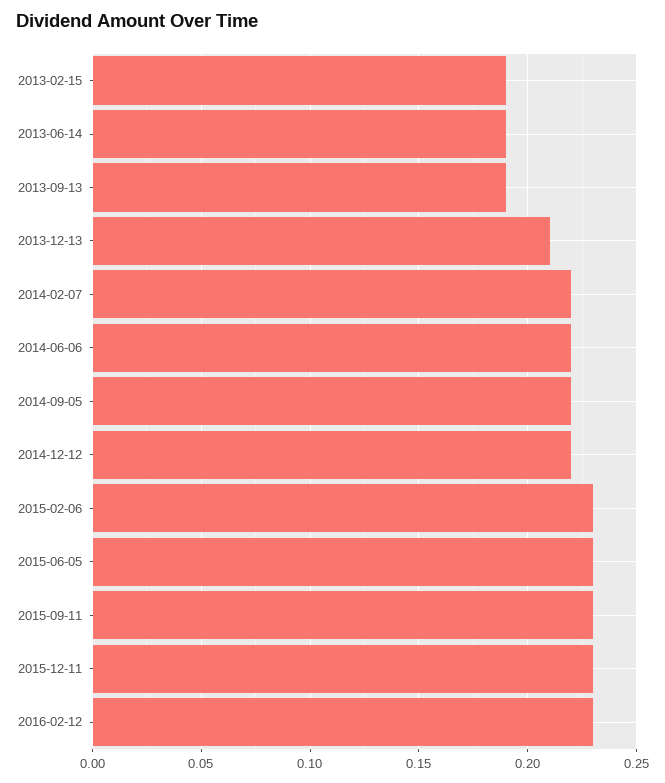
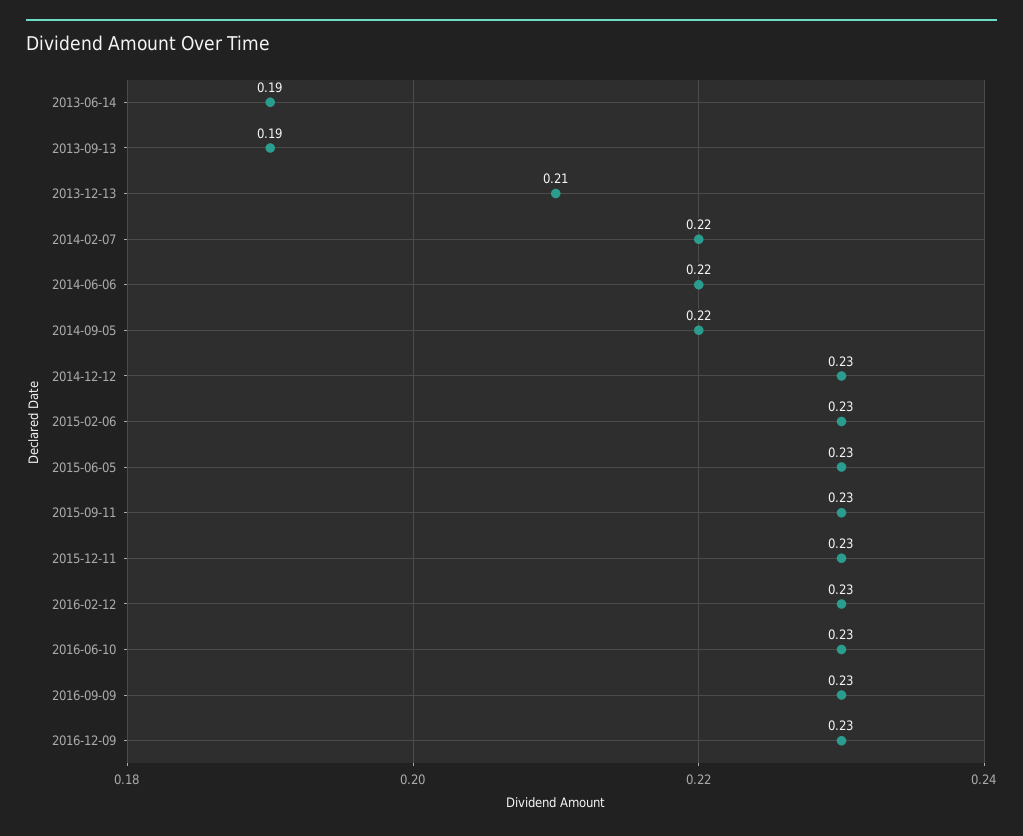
2013-02-15: 0.19 -> none
2014-12-12: 0.22 -> 0.23
2016-06-10: none -> 0.23
2016-09-09: none -> 0.23
2016-12-09: none -> 0.23

